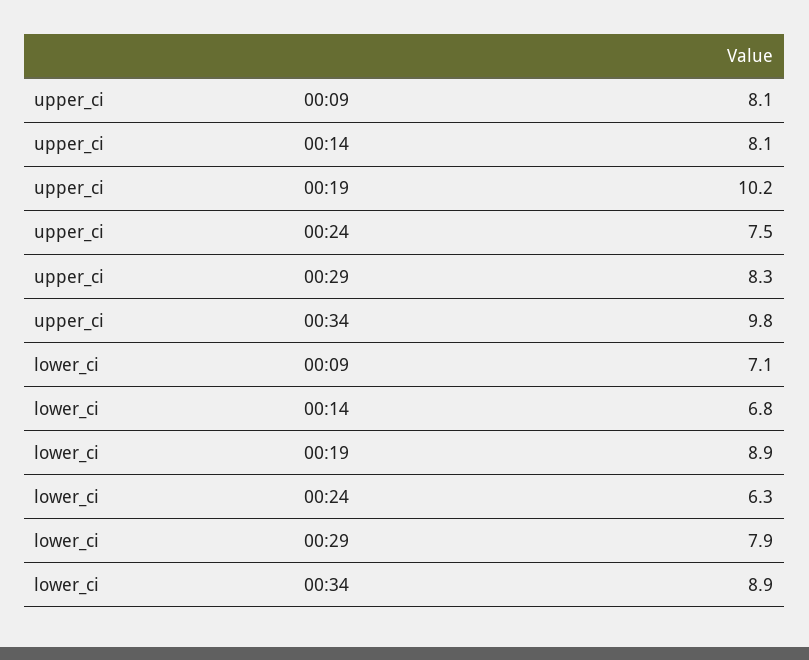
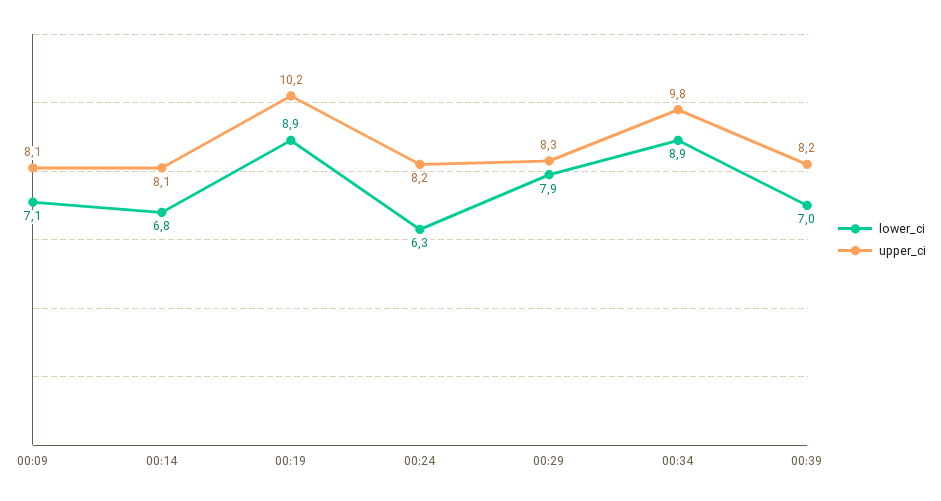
upper_ci, 00:24: 7.5 -> 8.2
lower_ci, 00:39: none -> 7
upper_ci, 00:39: none -> 8.2

